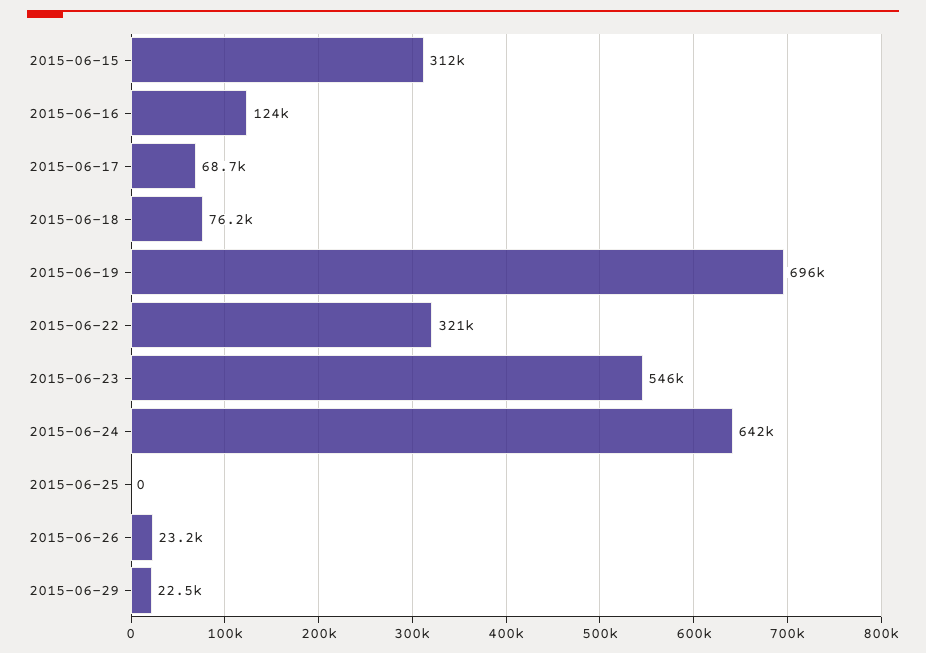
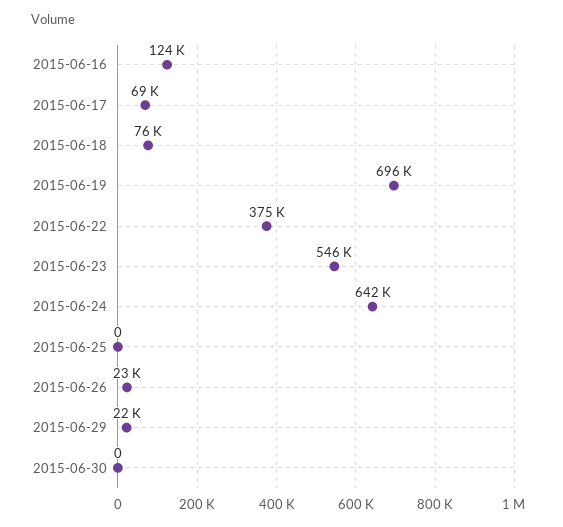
2015-06-15: 312000 -> none
2015-06-22: 321000 -> 375000
2015-06-30: none -> 0

